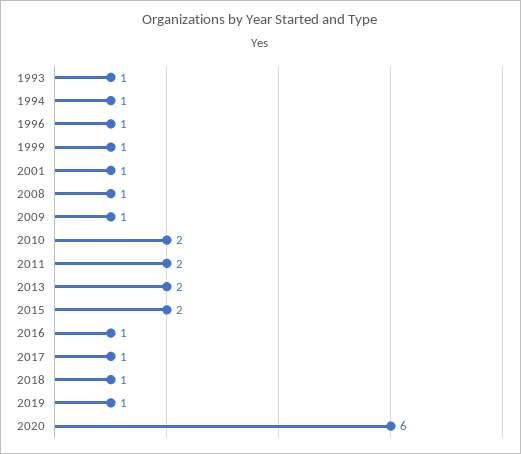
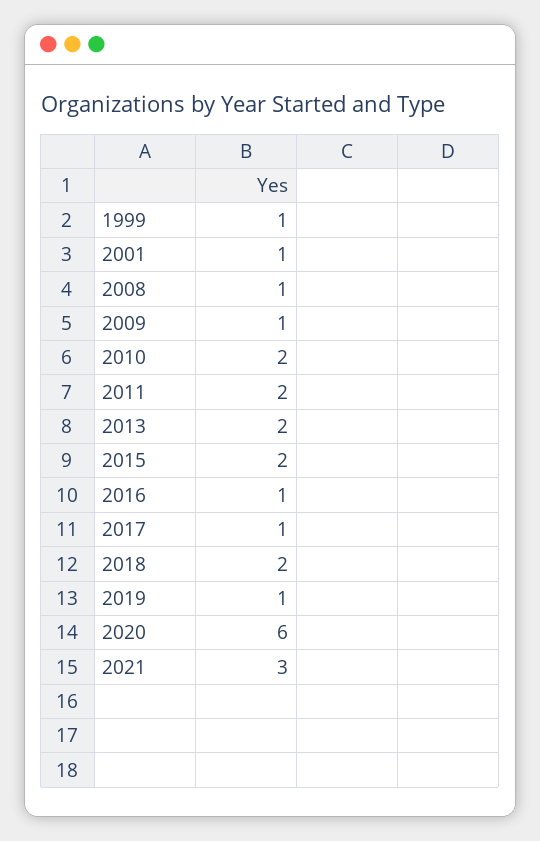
1993: 1 -> none
1994: 1 -> none
1996: 1 -> none
2018: 1 -> 2
2021: none -> 3

